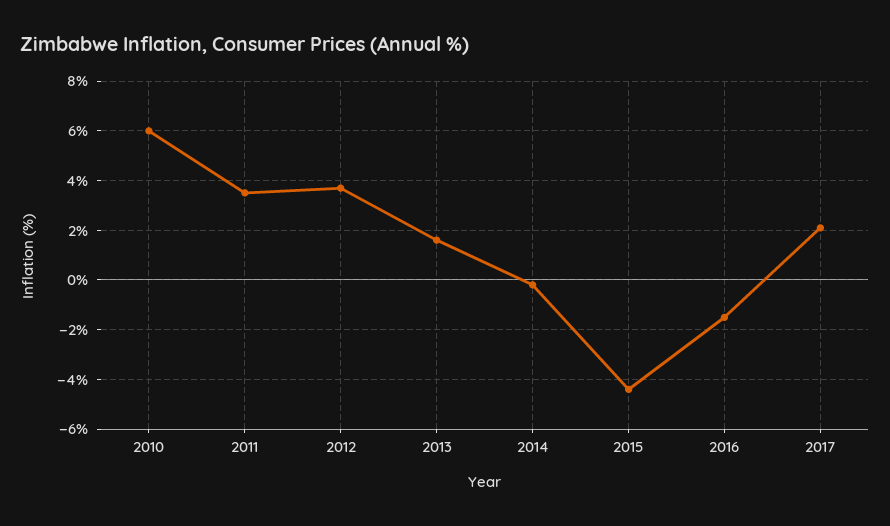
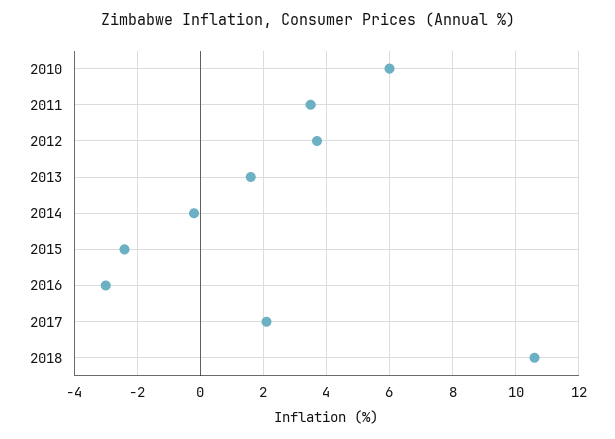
2015: -4.5 -> -2.5
2016: -1.5 -> -3
2018: none -> 10.5

